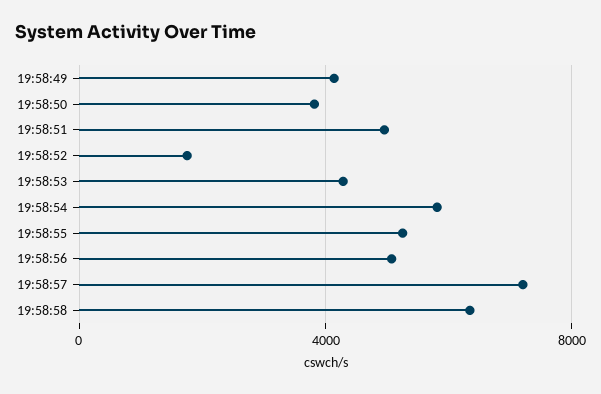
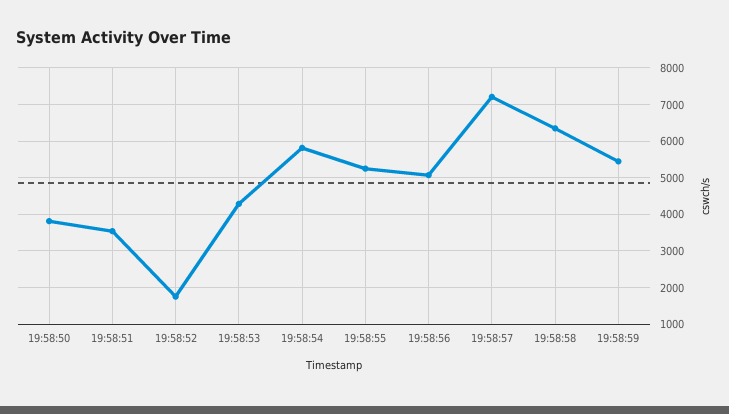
19:58:49: 4000 -> none
19:58:51: 5000 -> 3600
19:58:59: none -> 5400

